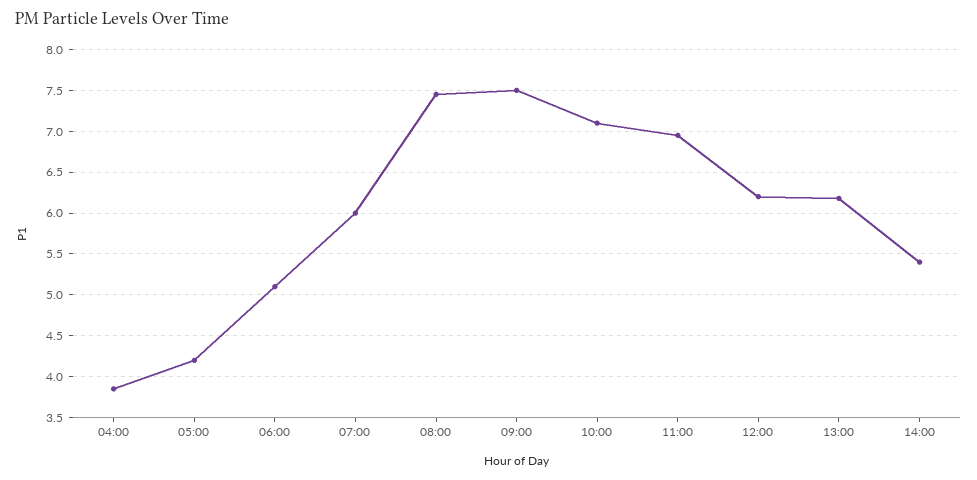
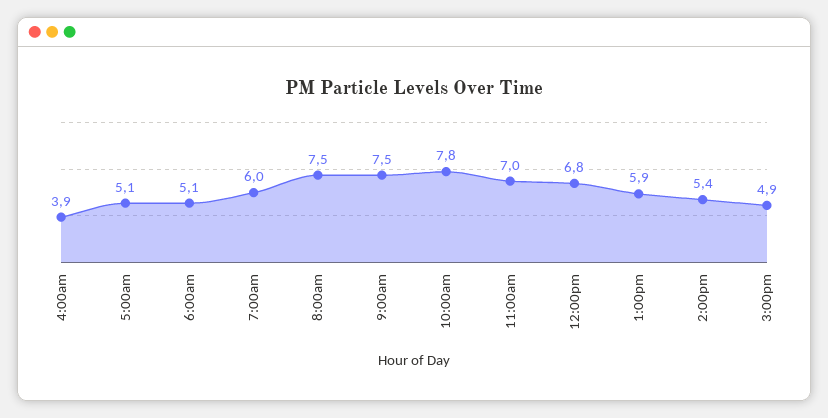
05:00: 4.2 -> 5.1
10:00: 7.1 -> 7.8
12:00: 6.2 -> 6.8
13:00: 6.2 -> 5.9
3:00pm: none -> 4.9

